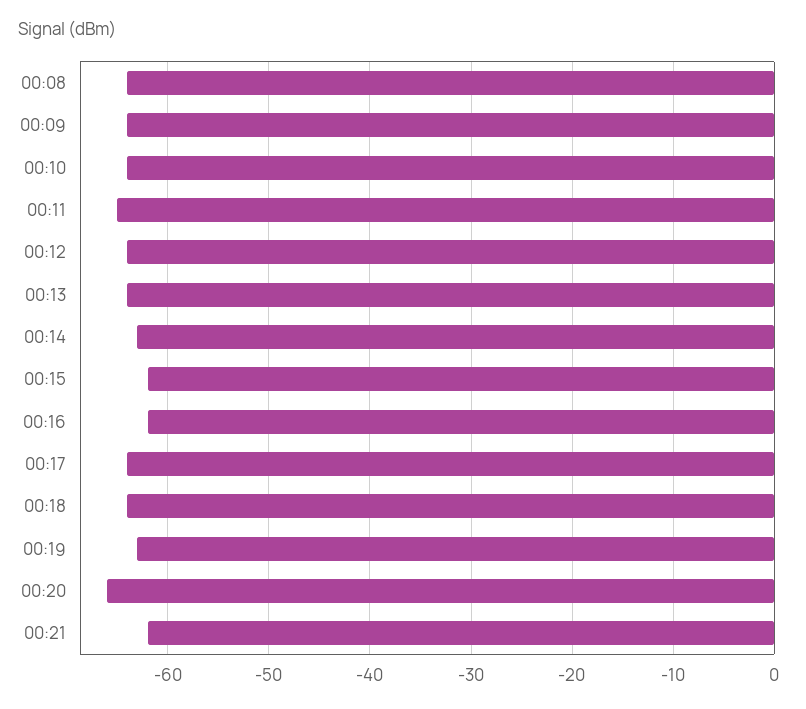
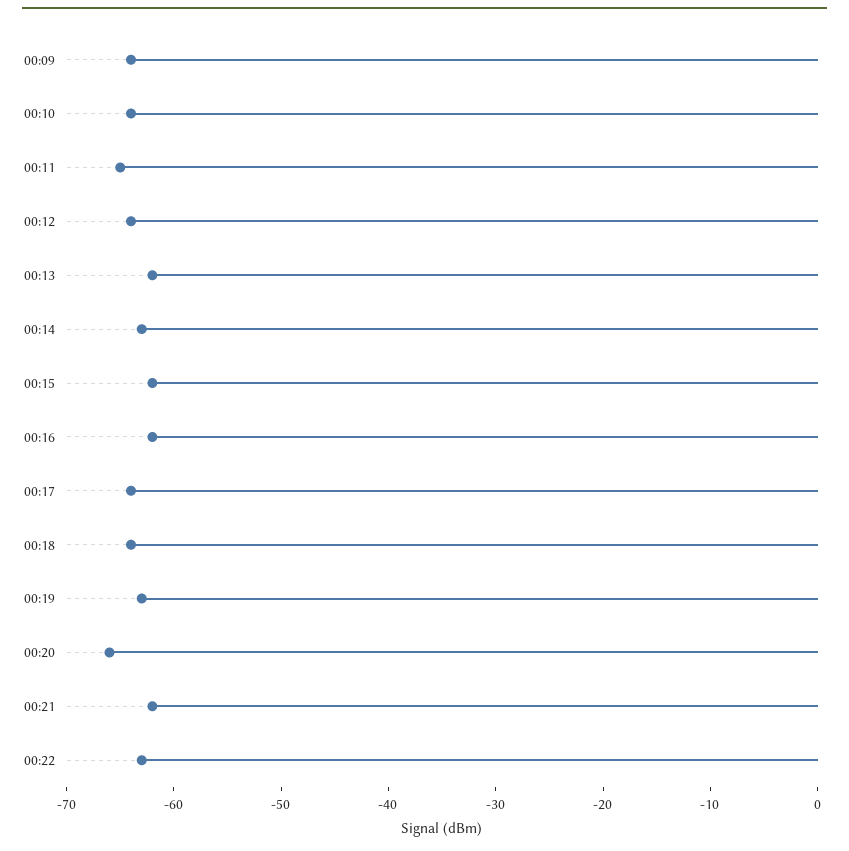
00:08: -64 -> none
00:13: -64 -> -62
00:22: none -> -63

